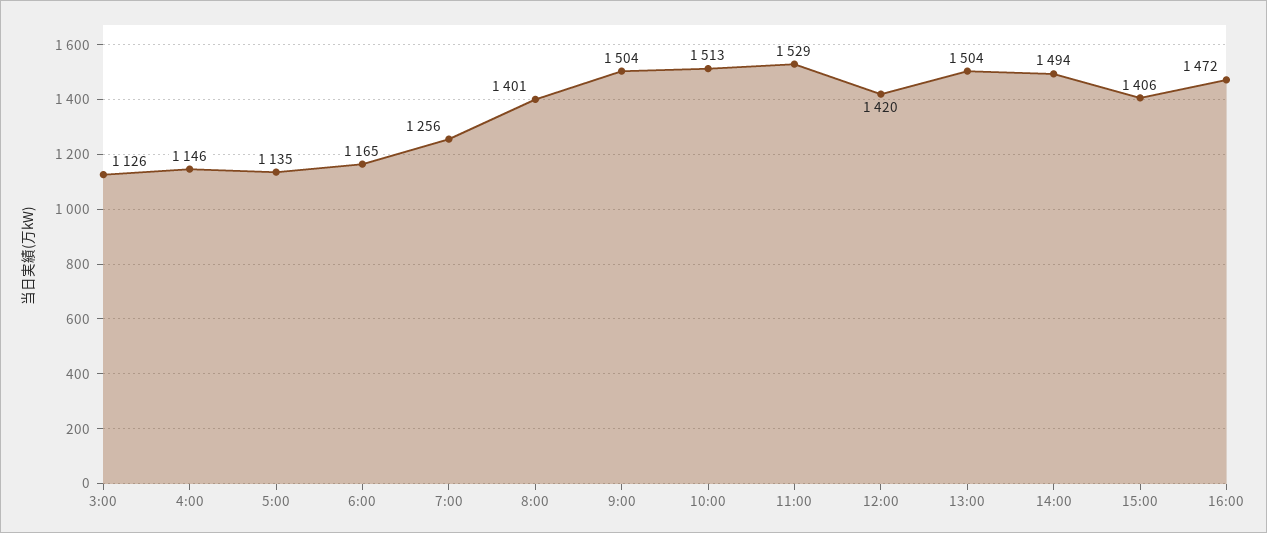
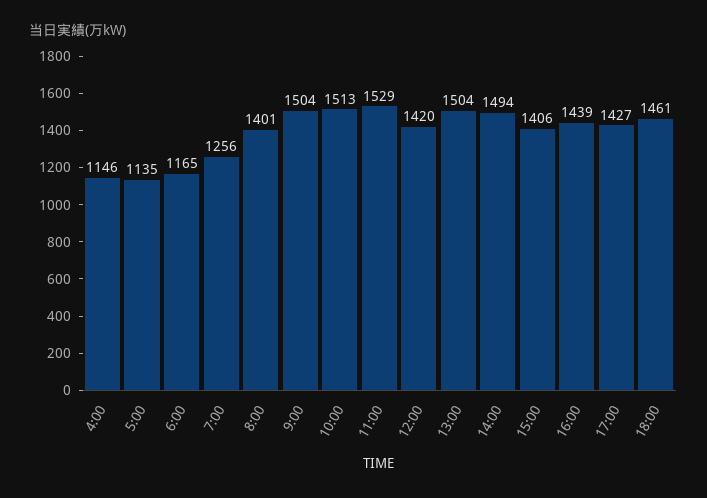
3:00: 1126 -> none
16:00: 1472 -> 1439
17:00: none -> 1427
18:00: none -> 1461

